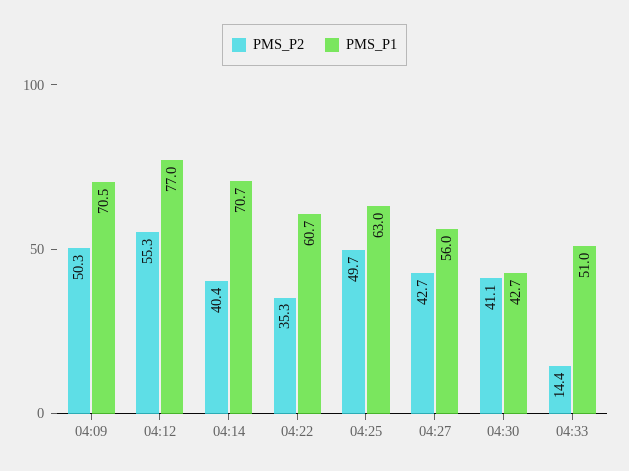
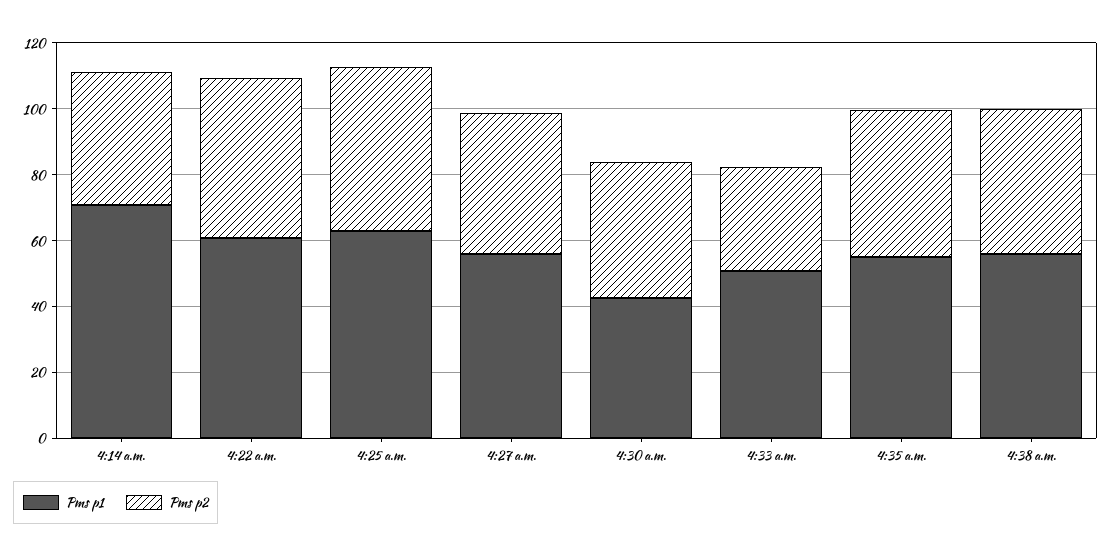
PMS_P2, 04:09: 50.3 -> none
PMS_P1, 04:09: 70.5 -> none
PMS_P2, 04:12: 55.3 -> none
PMS_P1, 04:12: 77 -> none
PMS_P2, 04:22: 35.3 -> 50
PMS_P2, 04:33: 14.4 -> 30
PMS_P1, 4:35 a.m.: none -> 55
PMS_P2, 4:35 a.m.: none -> 45
PMS_P1, 4:38 a.m.: none -> 55
PMS_P2, 4:38 a.m.: none -> 45

